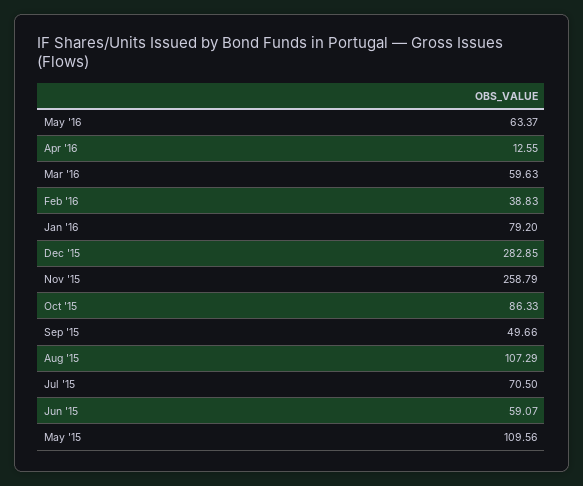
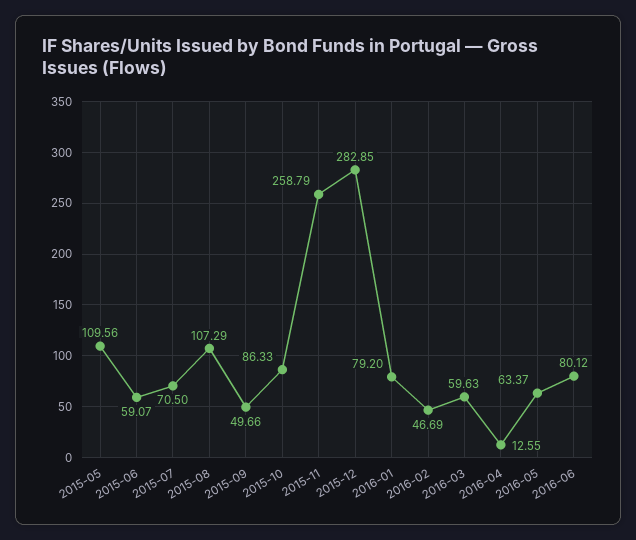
Feb '16: 38.83 -> 46.69
2016-06: none -> 80.12

